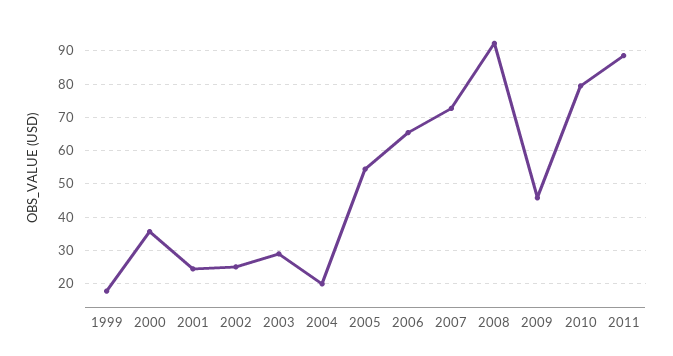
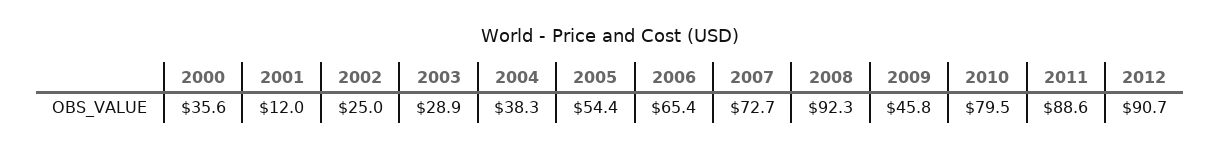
1999: 18 -> none
2001: 24 -> 12
2004: 20 -> 38.3
2012: none -> 90.7

